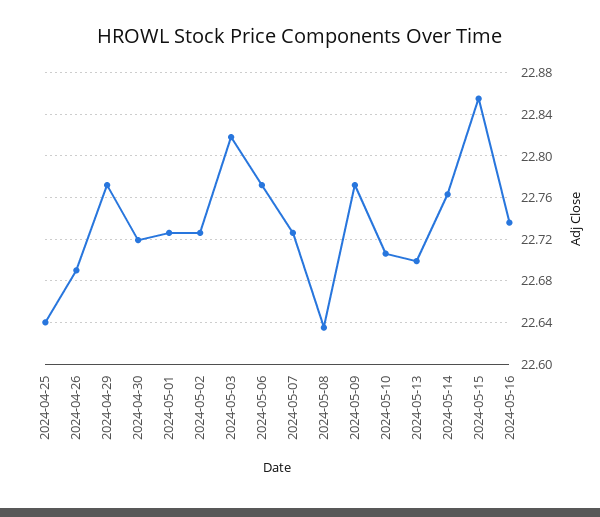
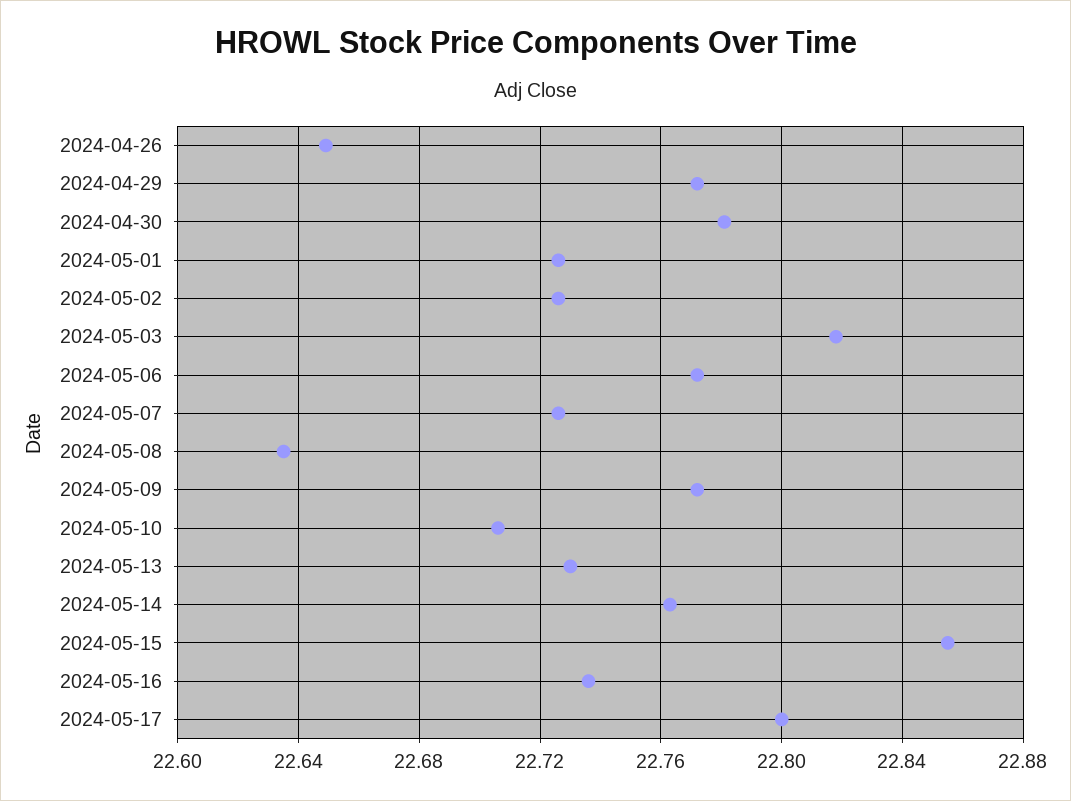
2024-04-25: 22.64 -> none
2024-04-26: 22.69 -> 22.65
2024-04-30: 22.72 -> 22.78
2024-05-13: 22.7 -> 22.73
2024-05-17: none -> 22.8

